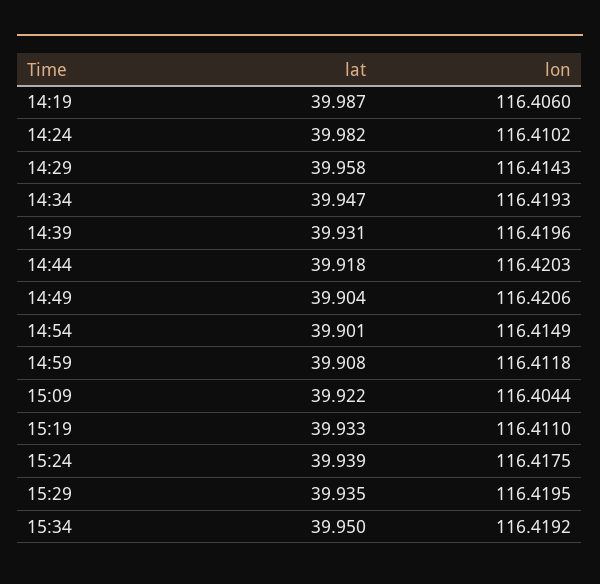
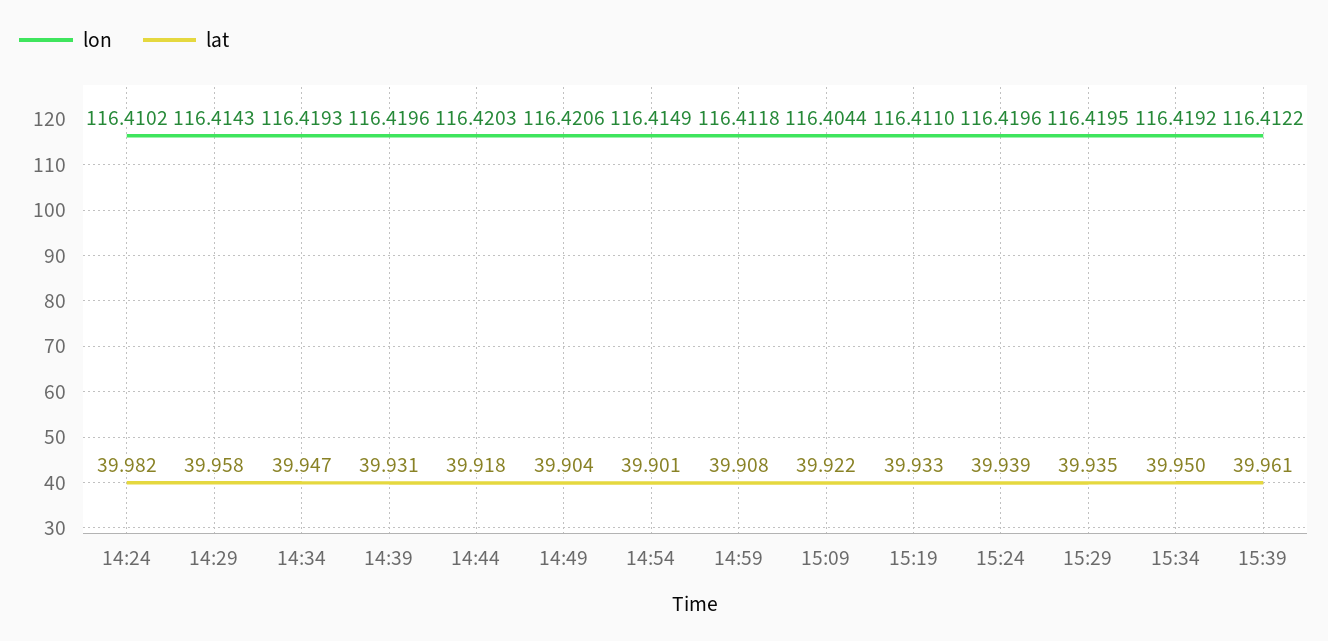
lat, 14:19: 39.987 -> none
lon, 14:19: 116.406 -> none
lon, 15:24: 116.4175 -> 116.4196
lon, 15:39: none -> 116.4122
lat, 15:39: none -> 39.961

